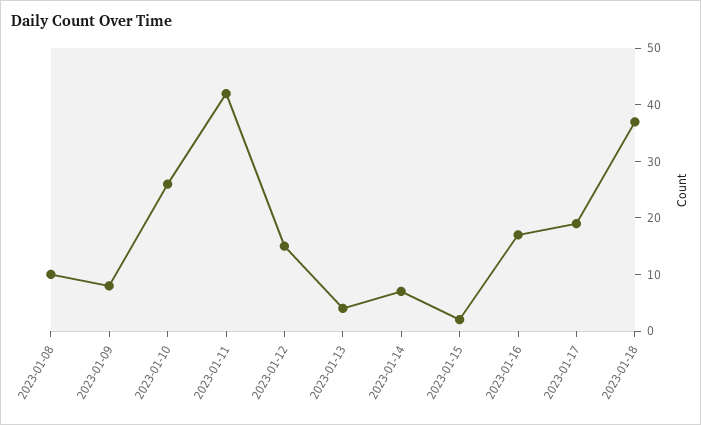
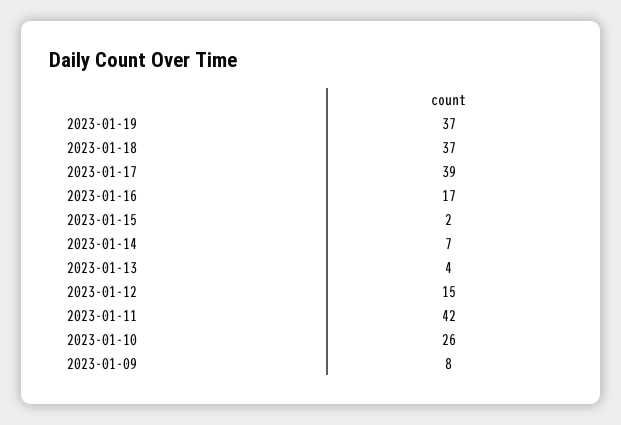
2023-01-08: 10 -> none
2023-01-17: 20 -> 39
2023-01-19: none -> 37

